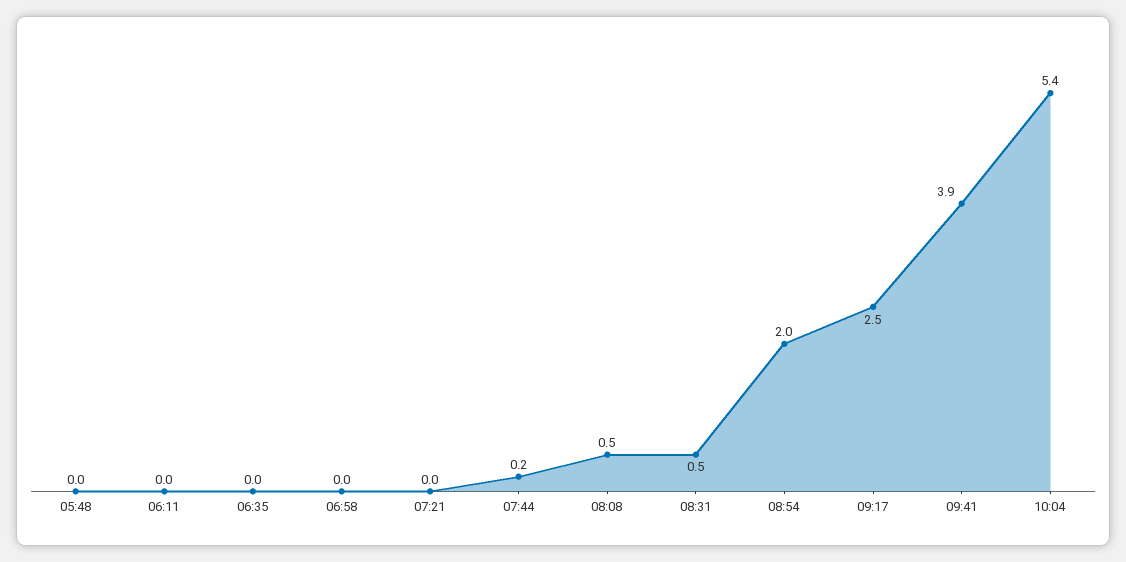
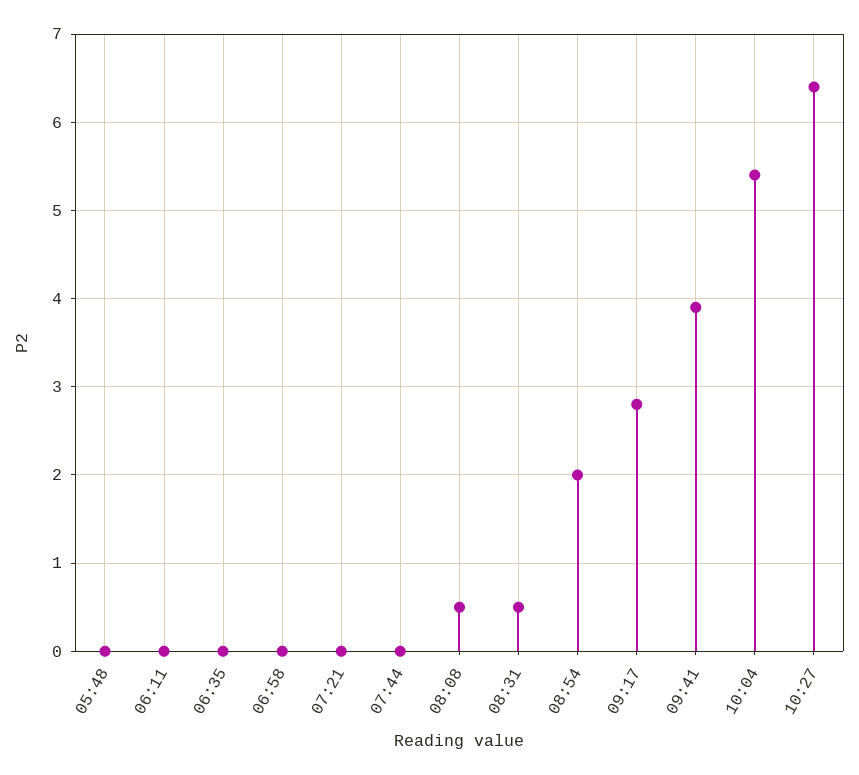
07:44: 0.2 -> 0
09:17: 2.5 -> 2.8
10:27: none -> 6.4

